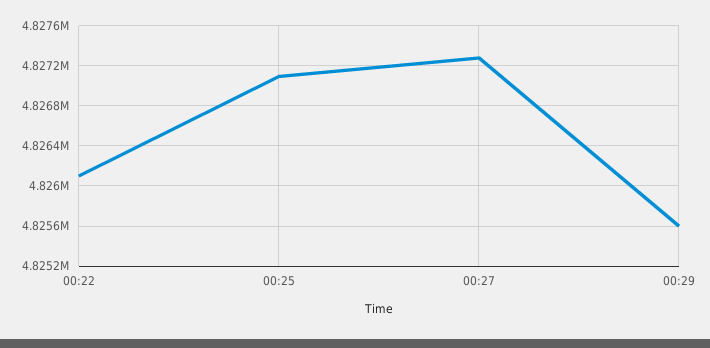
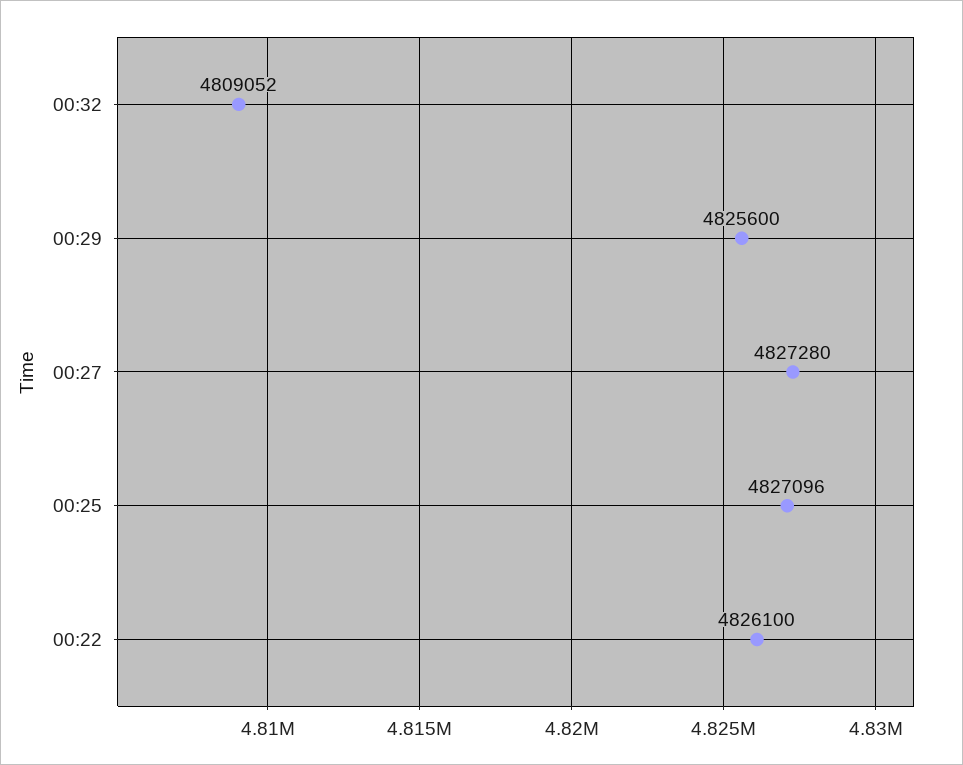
00:32: none -> 4809052

